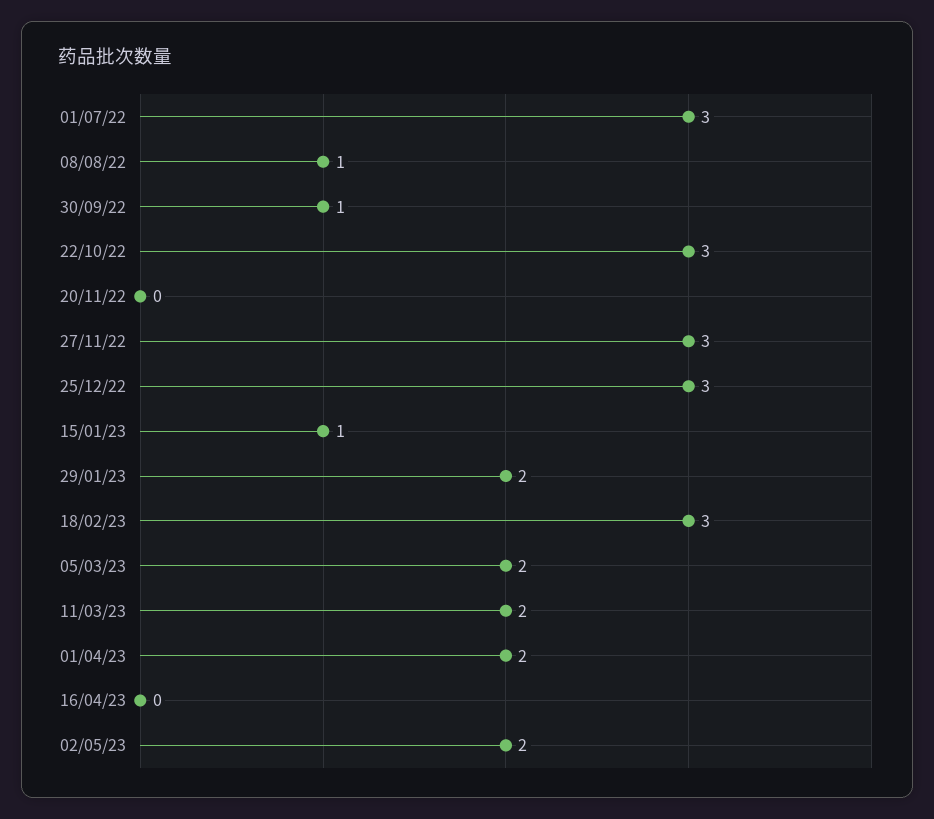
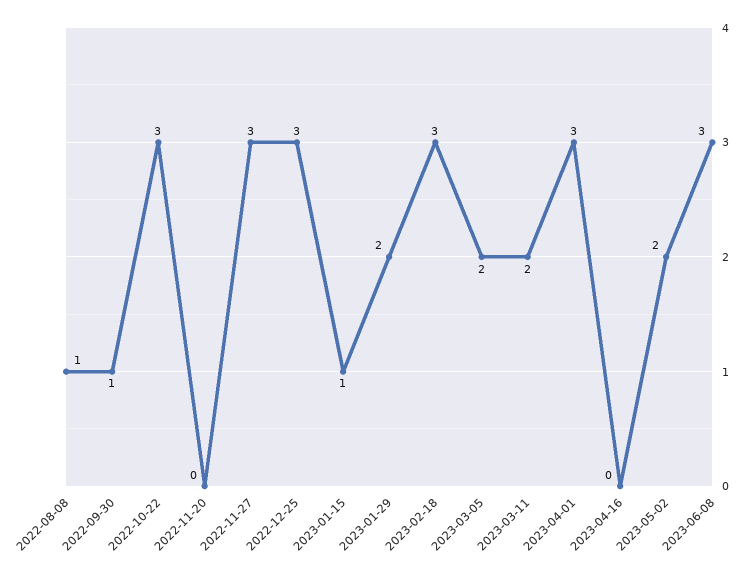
01/07/22: 3 -> none
01/04/23: 2 -> 3
2023-06-08: none -> 3

